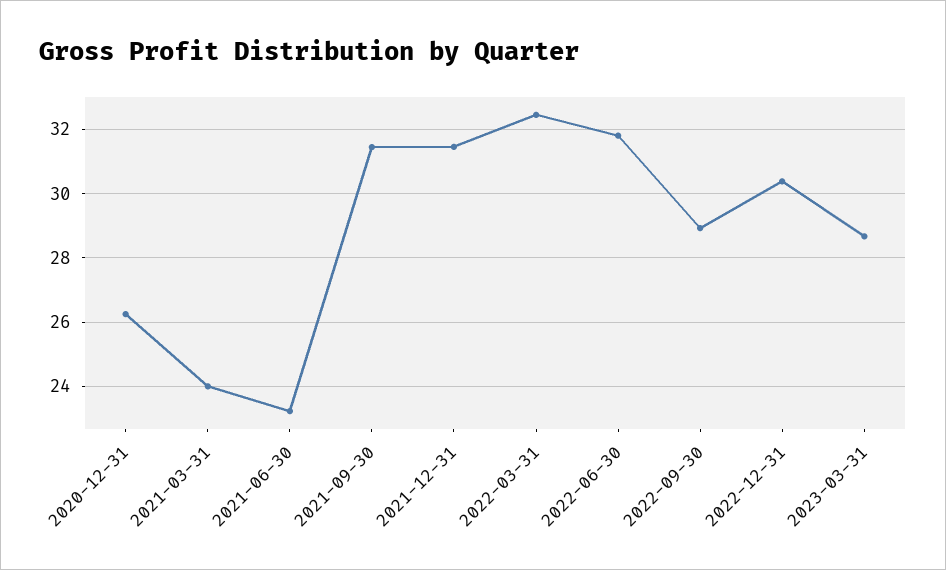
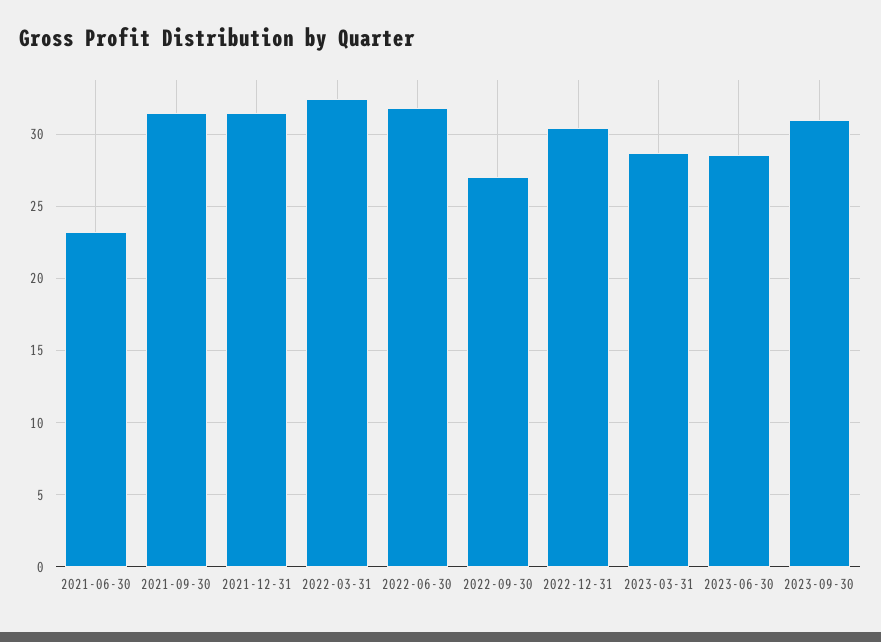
2020-12-31: 26.2 -> none
2021-03-31: 24 -> none
2022-09-30: 29 -> 27
2023-06-30: none -> 28.5
2023-09-30: none -> 31

